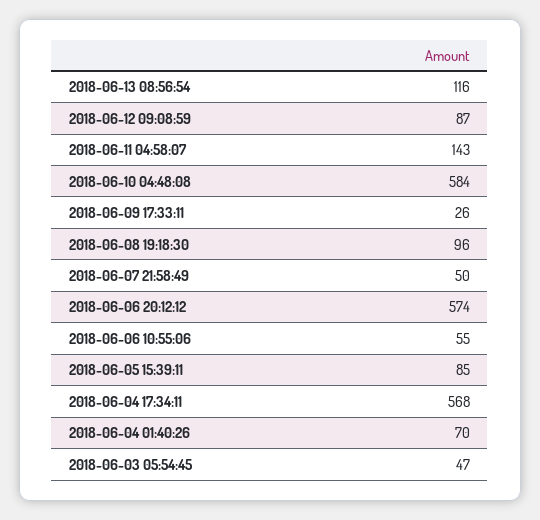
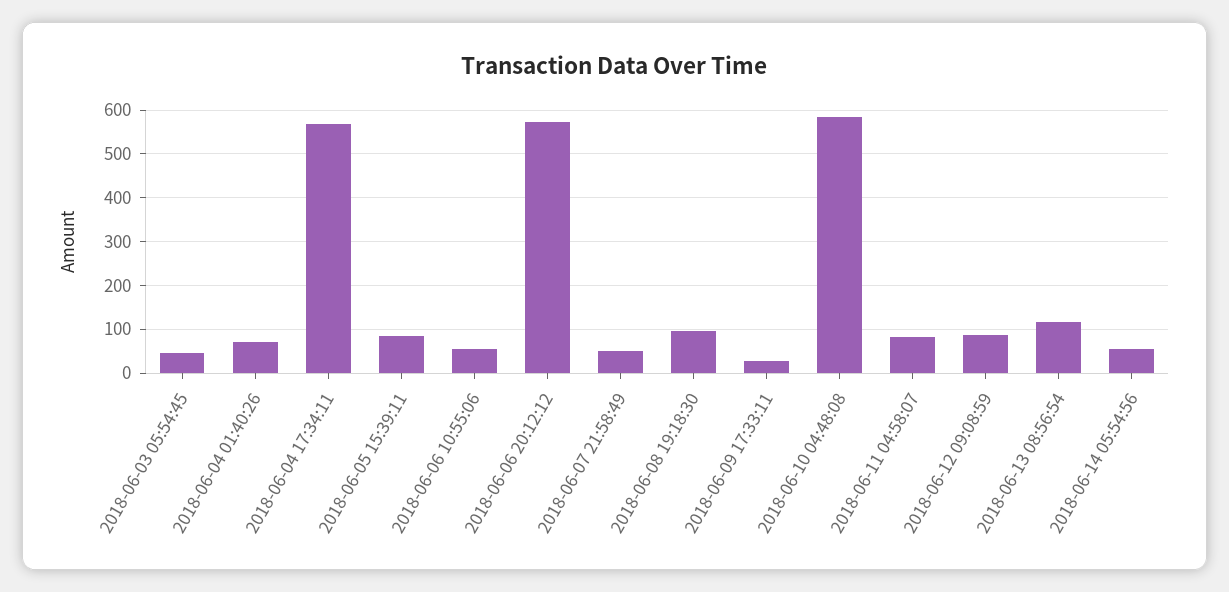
2018-06-11 04:58:07: 143 -> 80
2018-06-14 05:54:56: none -> 60

